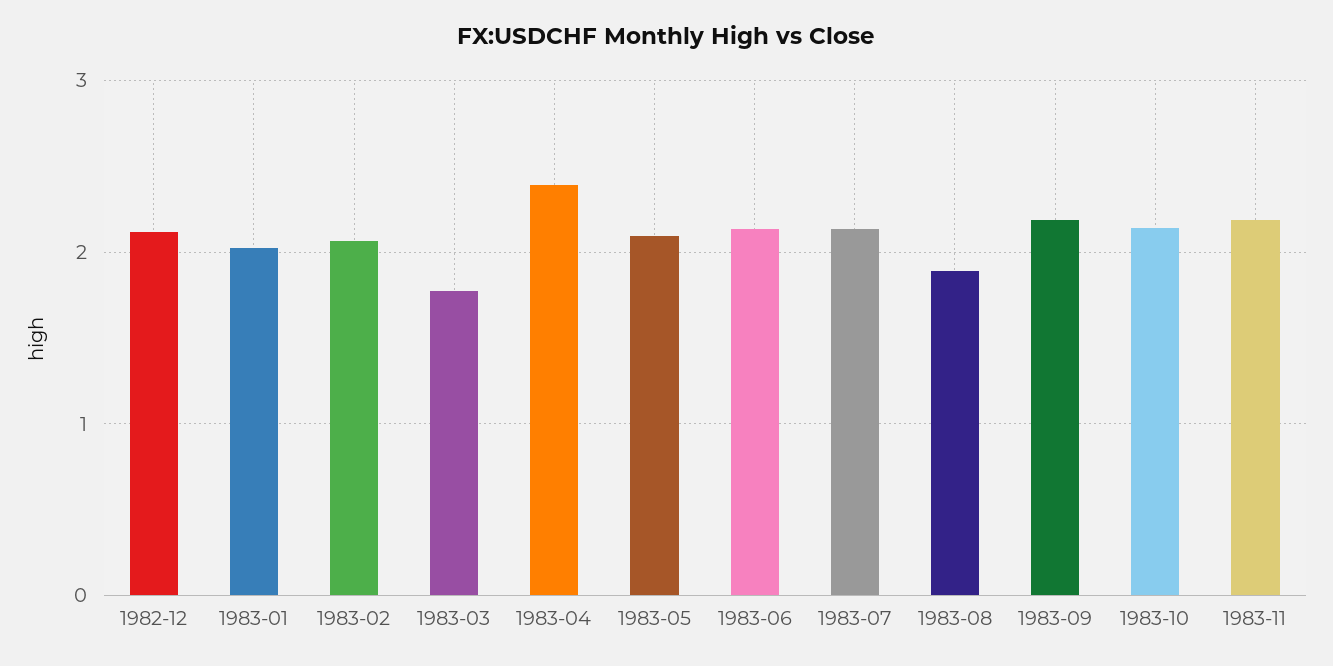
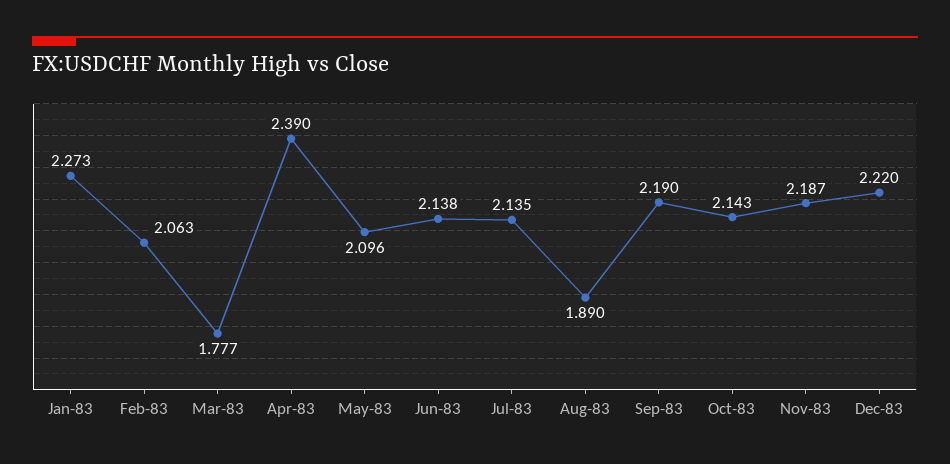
1982-12: 2.1 -> none
1983-01: 2 -> 2.273
Dec-83: none -> 2.22

